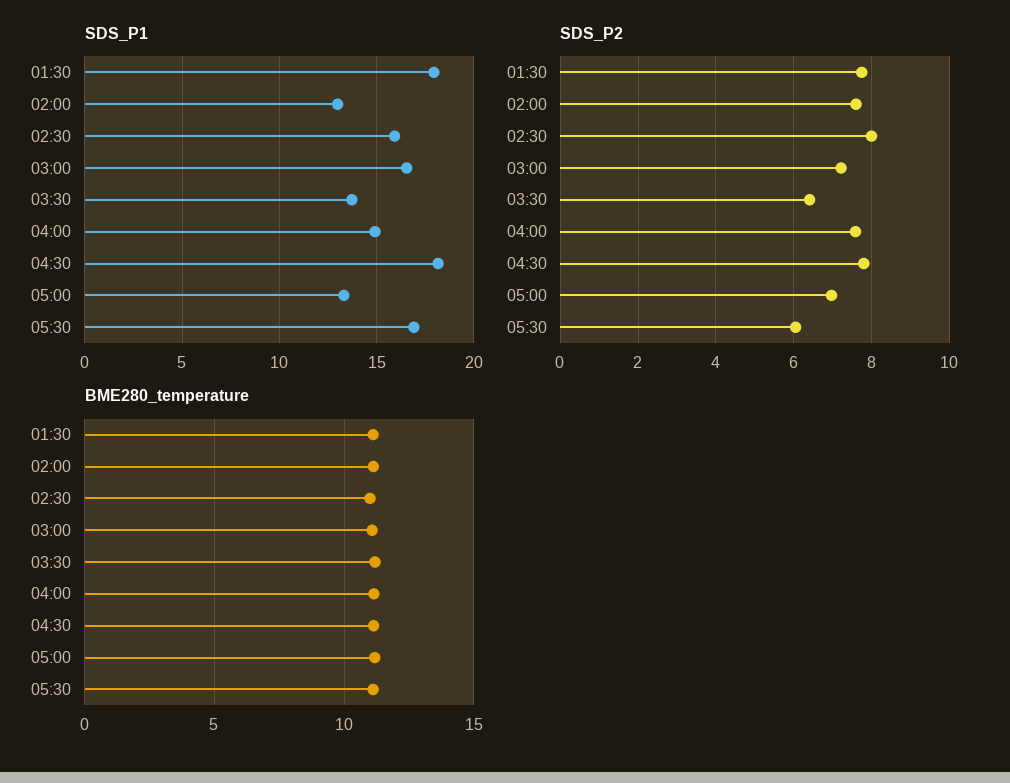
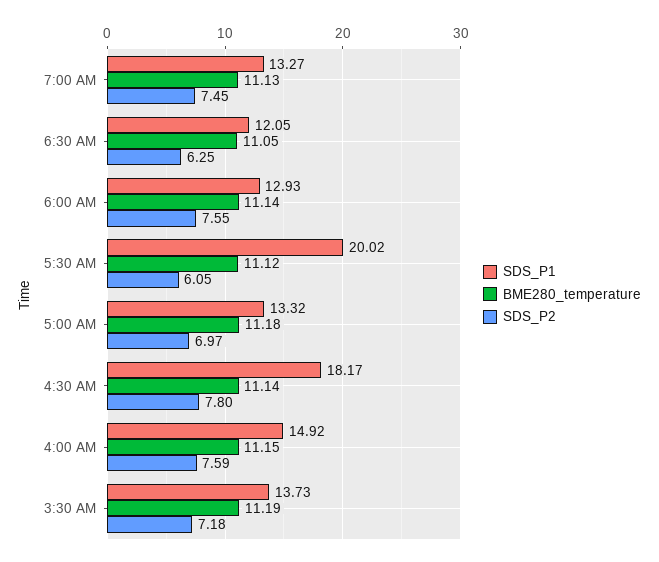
SDS_P1, 01:30: 18 -> none
SDS_P1, 02:00: 13 -> none
SDS_P1, 02:30: 16 -> none
SDS_P1, 03:00: 16.5 -> none
SDS_P1, 05:30: 17 -> 20.02
SDS_P2, 01:30: 7.8 -> none
SDS_P2, 02:00: 7.6 -> none
SDS_P2, 02:30: 8 -> none
SDS_P2, 03:00: 7.2 -> none
SDS_P2, 03:30: 6.4 -> 7.18
BME280_temperature, 01:30: 11 -> none
BME280_temperature, 02:00: 11 -> none
BME280_temperature, 02:30: 11 -> none
BME280_temperature, 03:00: 11 -> none
SDS_P1, 7:00 AM: none -> 13.27
BME280_temperature, 7:00 AM: none -> 11.13
SDS_P2, 7:00 AM: none -> 7.45
SDS_P1, 6:30 AM: none -> 12.05
BME280_temperature, 6:30 AM: none -> 11.05
SDS_P2, 6:30 AM: none -> 6.25
SDS_P1, 6:00 AM: none -> 12.93
BME280_temperature, 6:00 AM: none -> 11.14
SDS_P2, 6:00 AM: none -> 7.55

